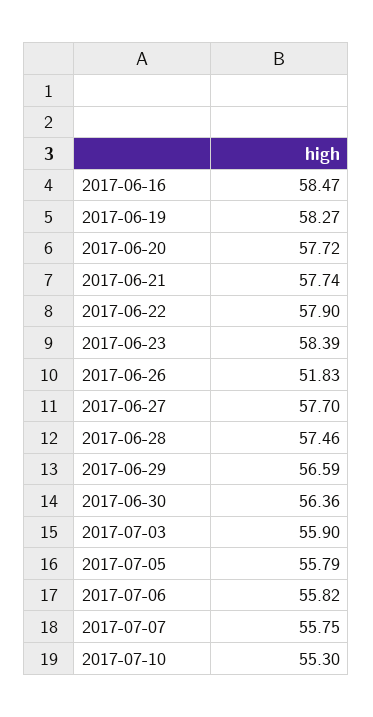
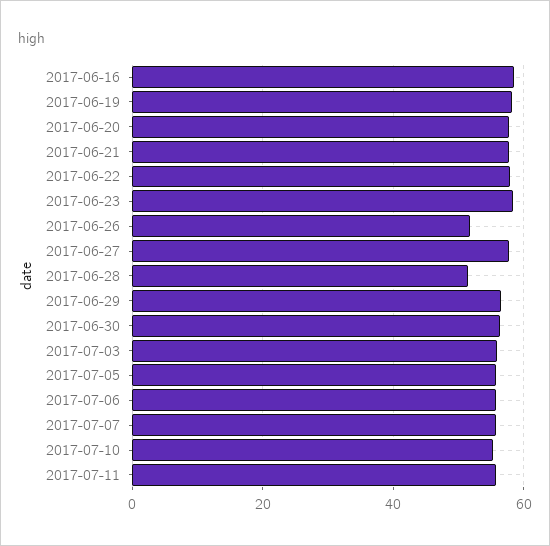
2017-06-28: 57.46 -> 52
2017-07-11: none -> 56

